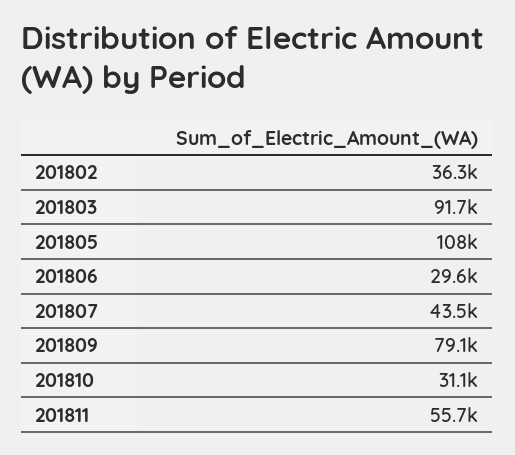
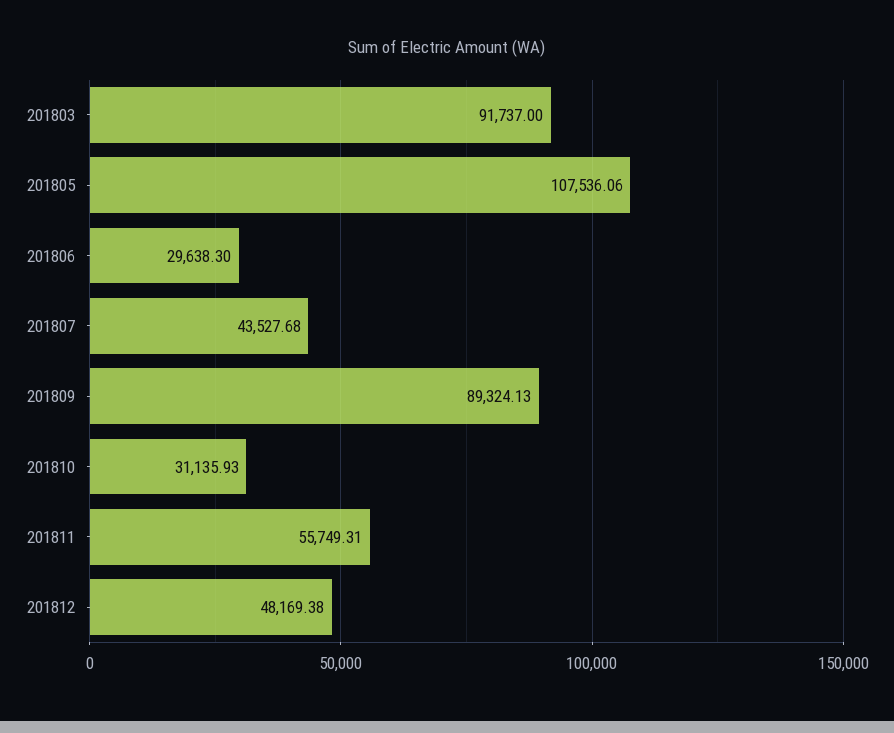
201802: 36300 -> none
201809: 79100 -> 89324.13
201812: none -> 48169.38

